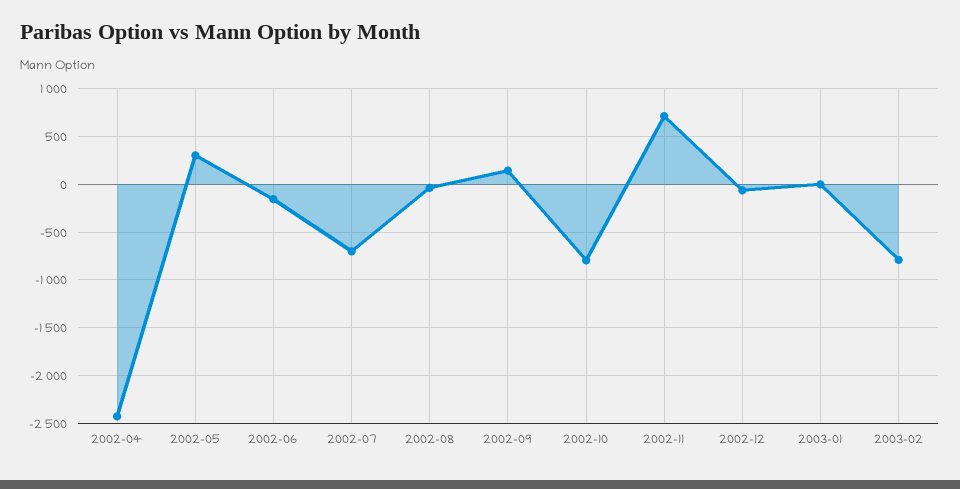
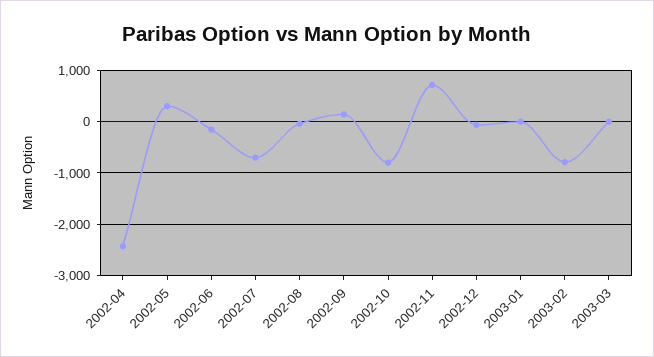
2003-03: none -> 0

